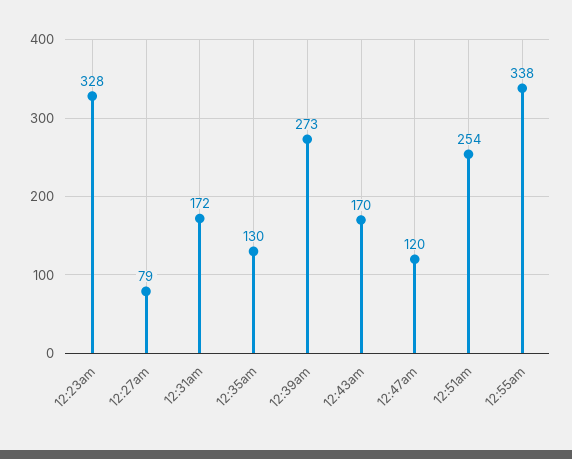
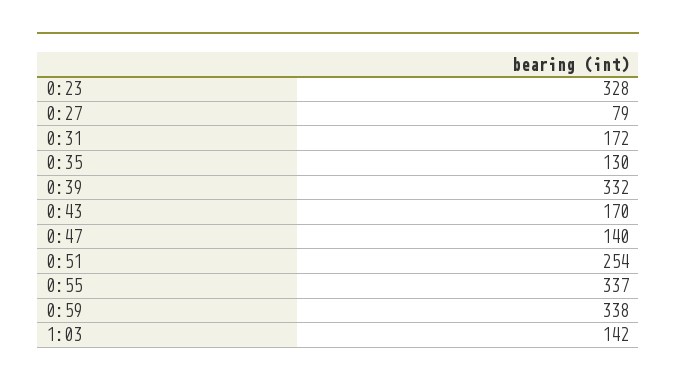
12:39am: 273 -> 332
12:47am: 120 -> 140
12:55am: 338 -> 337
0:59: none -> 338
1:03: none -> 142

